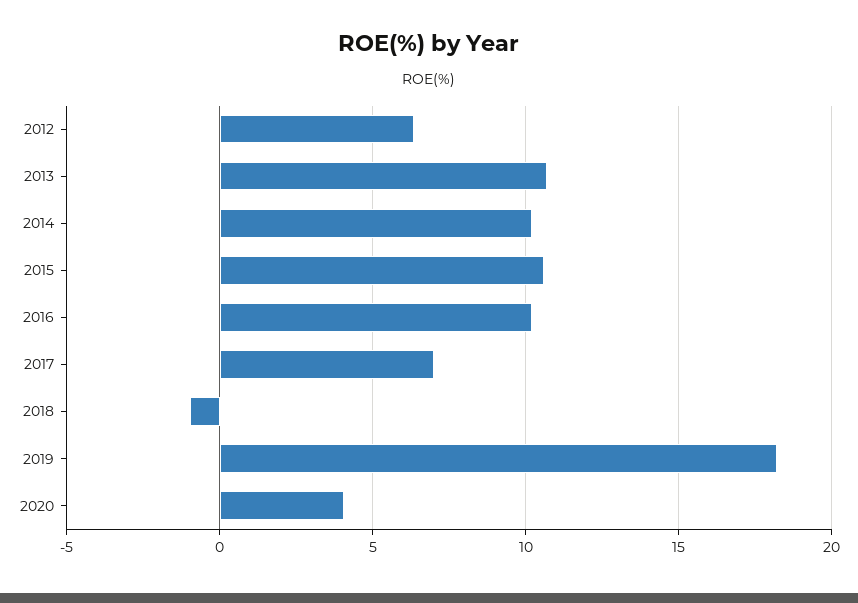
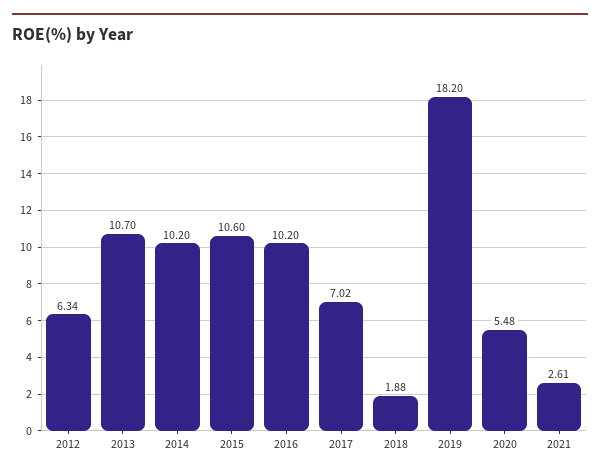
2018: -1 -> 1.88
2020: 4 -> 5.48
2021: none -> 2.61

